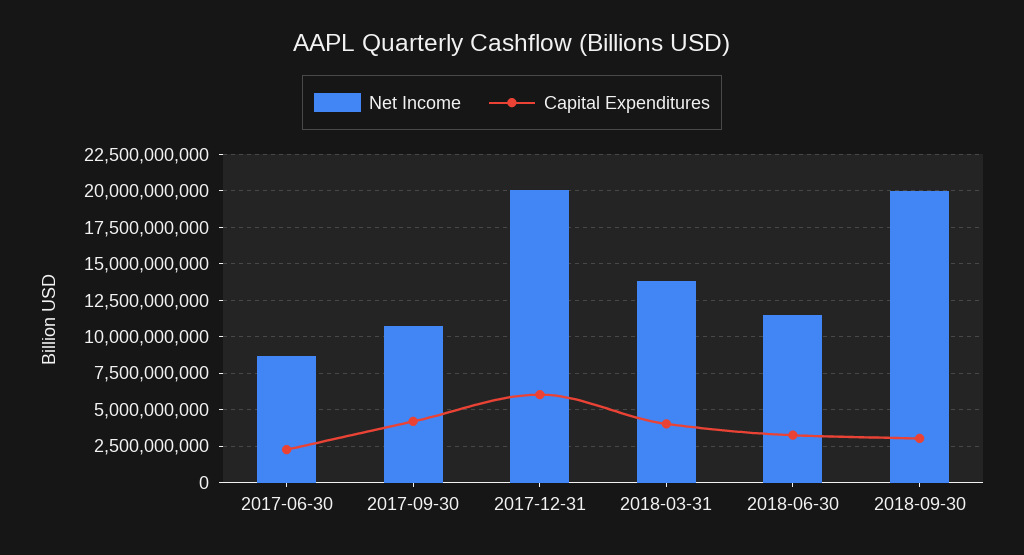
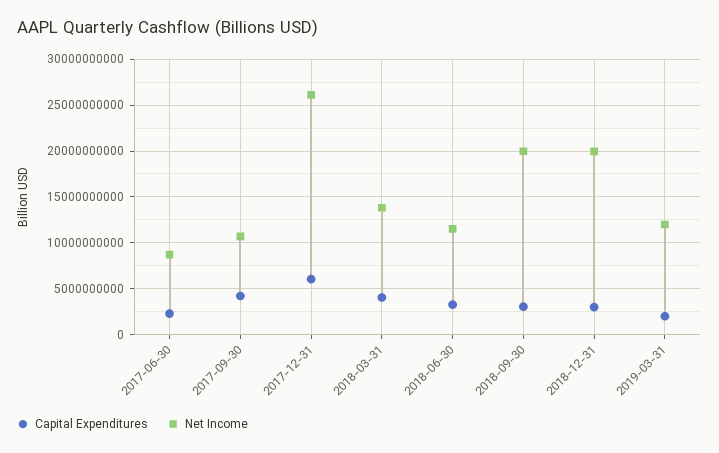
Net Income, 2017-12-31: 20000000000 -> 26000000000
Capital Expenditures, 2018-12-31: none -> 3000000000
Net Income, 2018-12-31: none -> 20000000000
Capital Expenditures, 2019-03-31: none -> 2000000000
Net Income, 2019-03-31: none -> 12000000000

